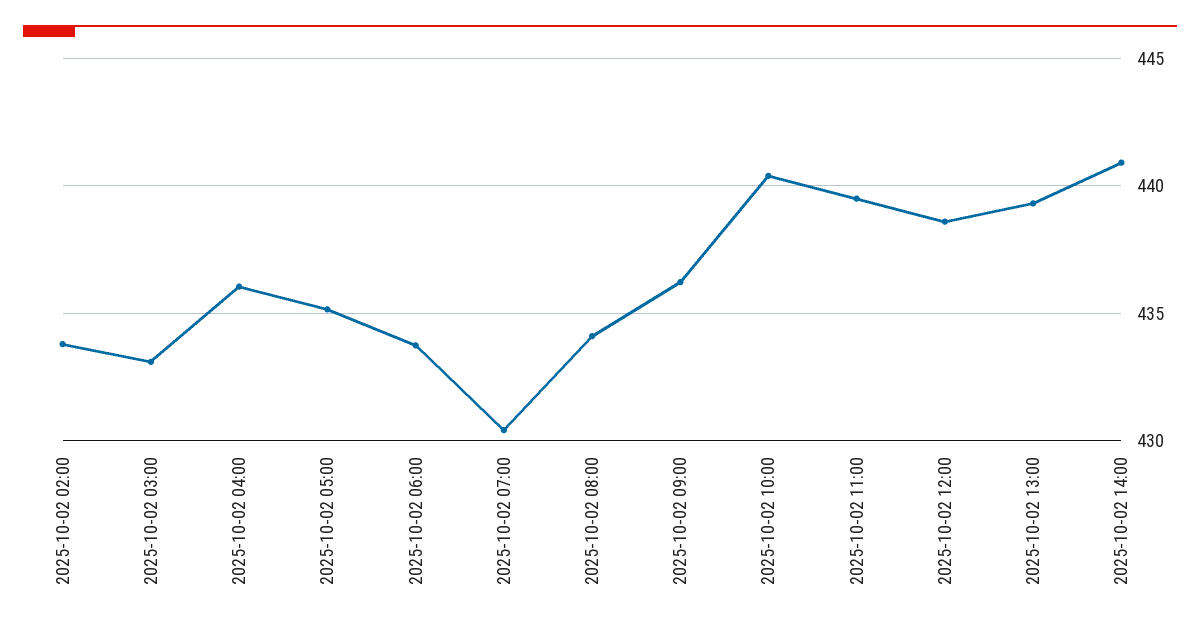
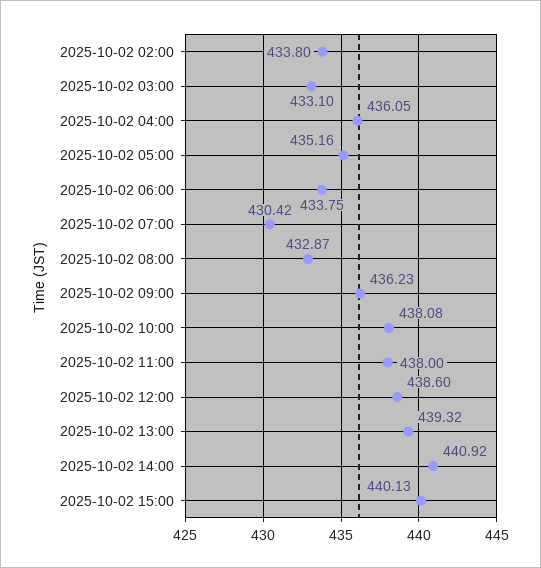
2025-10-02 08:00: 434 -> 432.87
2025-10-02 10:00: 440.5 -> 438.08
2025-10-02 11:00: 439.5 -> 438
2025-10-02 15:00: none -> 440.13

